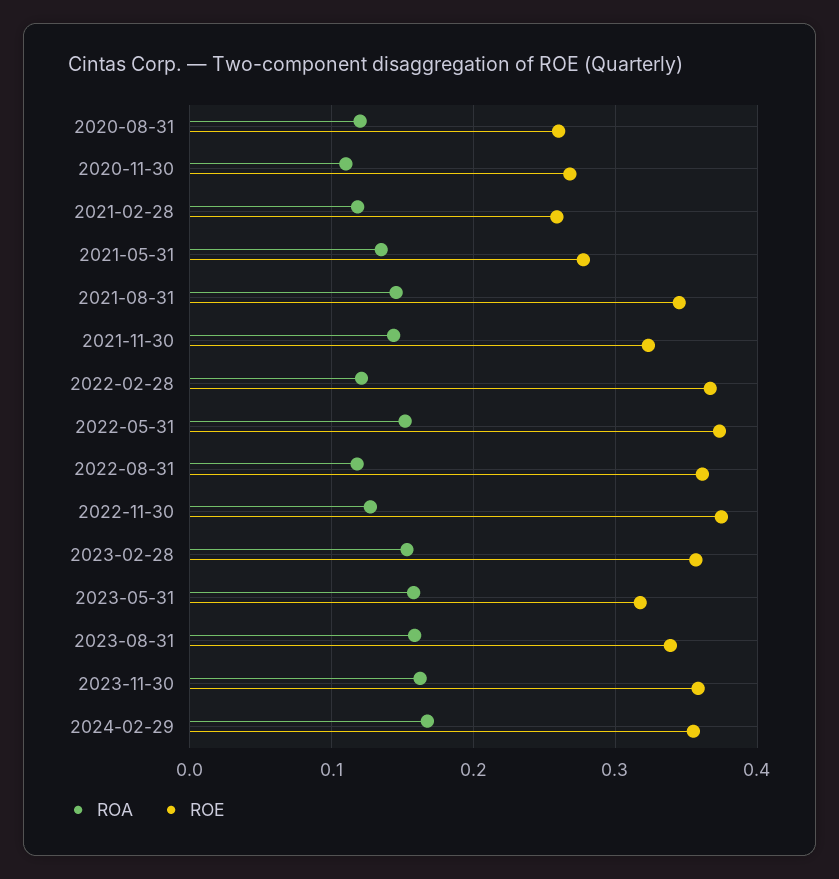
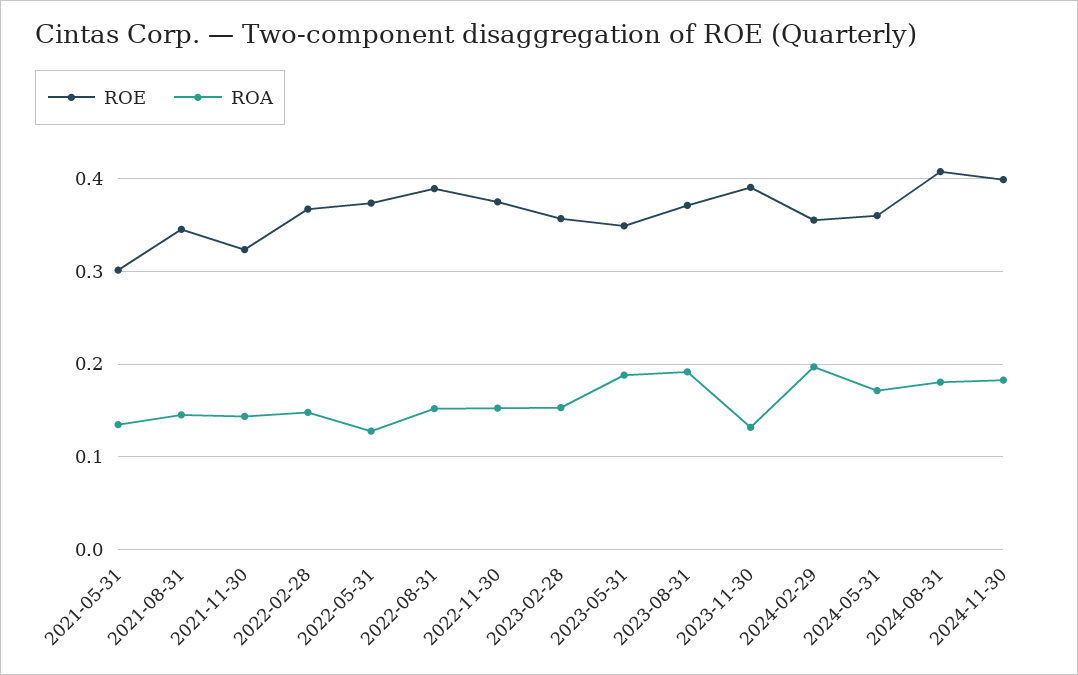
ROA, 2020-08-31: 0.12 -> none
ROE, 2020-08-31: 0.26 -> none
ROA, 2020-11-30: 0.11 -> none
ROE, 2020-11-30: 0.27 -> none
ROA, 2021-02-28: 0.12 -> none
ROE, 2021-02-28: 0.26 -> none
ROE, 2021-05-31: 0.28 -> 0.3
ROA, 2022-02-28: 0.12 -> 0.15
ROA, 2022-05-31: 0.15 -> 0.13
ROA, 2022-08-31: 0.12 -> 0.15
ROE, 2022-08-31: 0.36 -> 0.39
ROA, 2022-11-30: 0.13 -> 0.15
ROA, 2023-05-31: 0.16 -> 0.19
ROE, 2023-05-31: 0.32 -> 0.35
ROA, 2023-08-31: 0.16 -> 0.19
ROE, 2023-08-31: 0.34 -> 0.37
ROA, 2023-11-30: 0.16 -> 0.13
ROE, 2023-11-30: 0.36 -> 0.39
ROA, 2024-02-29: 0.17 -> 0.2
ROE, 2024-05-31: none -> 0.36
ROA, 2024-05-31: none -> 0.17
ROE, 2024-08-31: none -> 0.41
ROA, 2024-08-31: none -> 0.18
ROE, 2024-11-30: none -> 0.4
ROA, 2024-11-30: none -> 0.18

